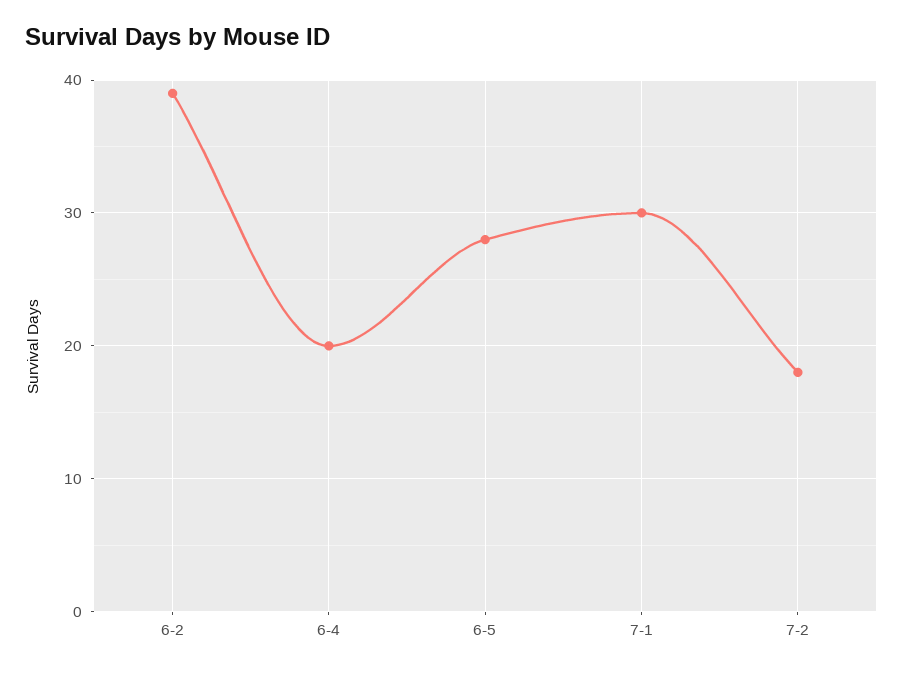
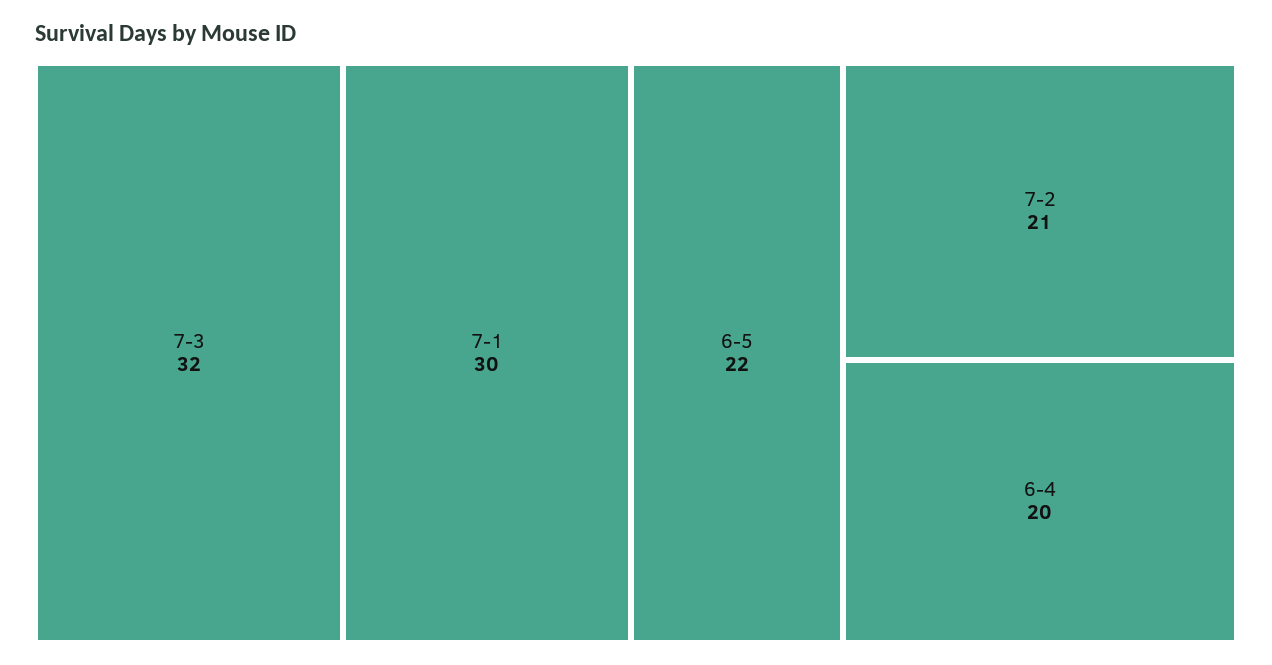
6-2: 39 -> none
6-5: 28 -> 22
7-2: 18 -> 21
7-3: none -> 32

